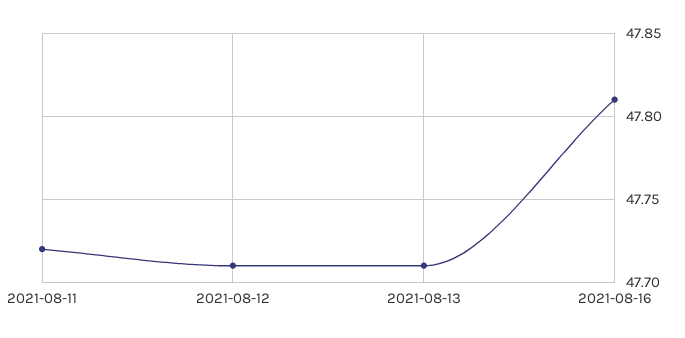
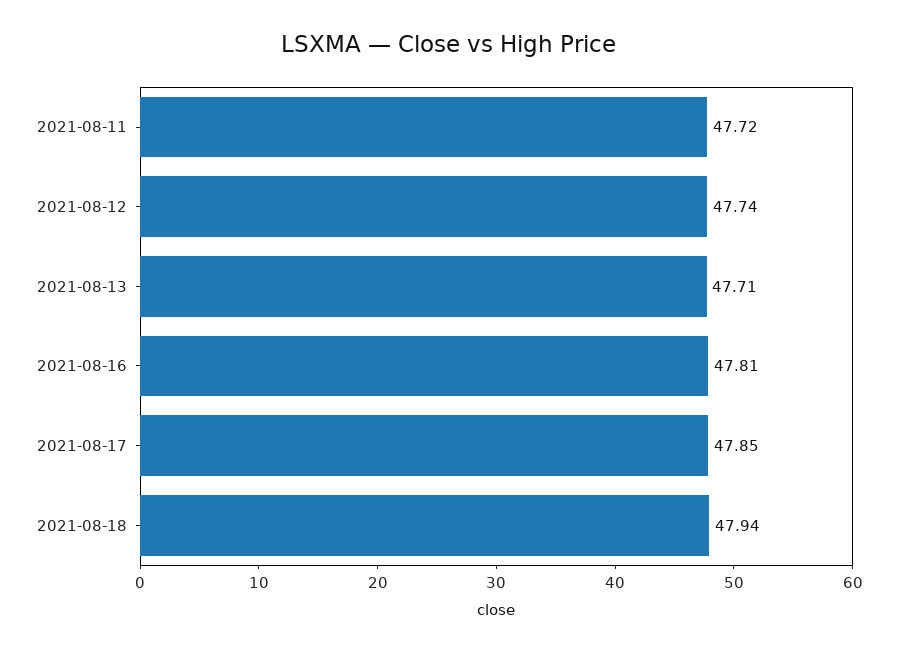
2021-08-12: 47.71 -> 47.74
2021-08-17: none -> 47.85
2021-08-18: none -> 47.94

